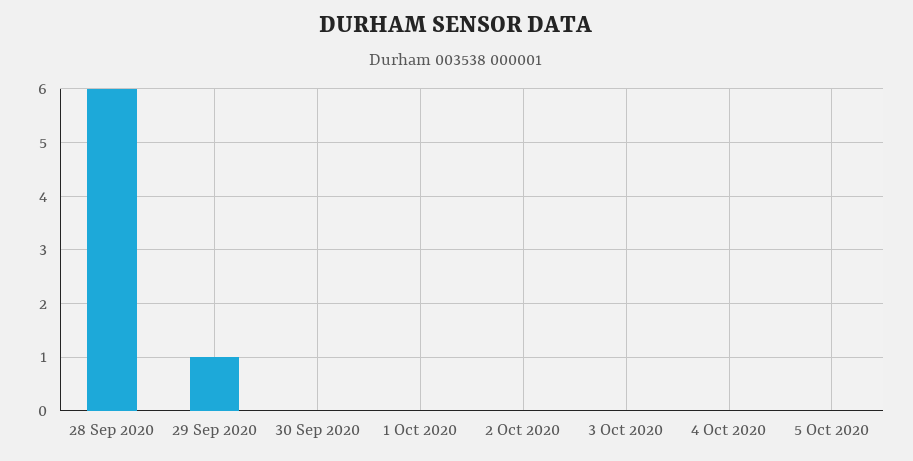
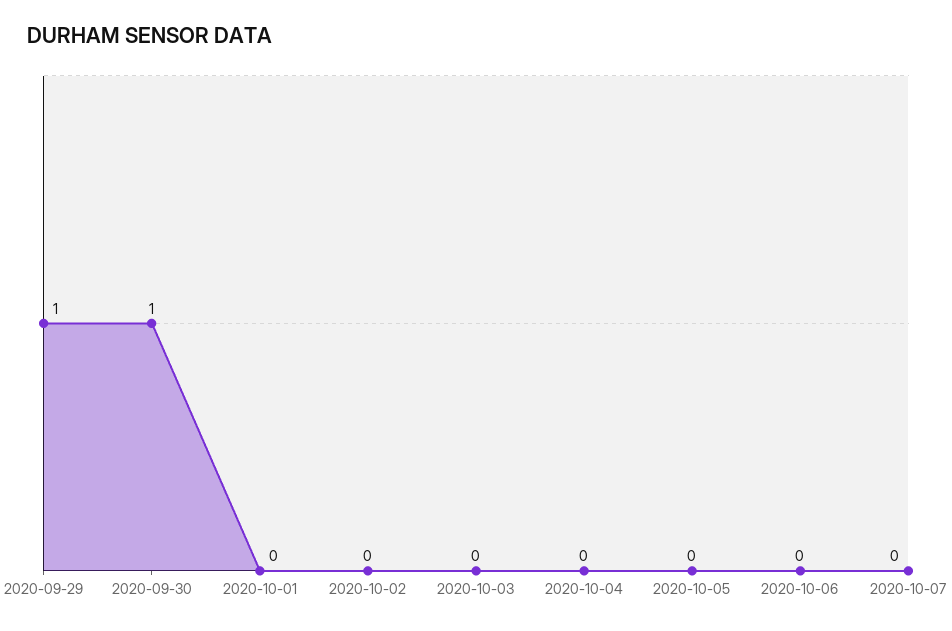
28 Sep 2020: 6 -> none
30 Sep 2020: 0 -> 1
2020-10-06: none -> 0
2020-10-07: none -> 0

